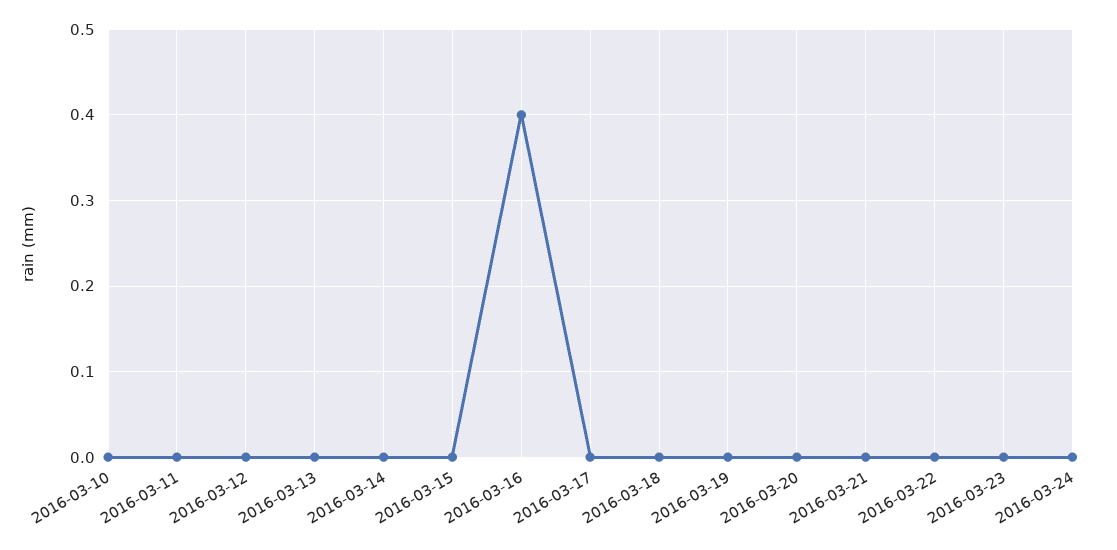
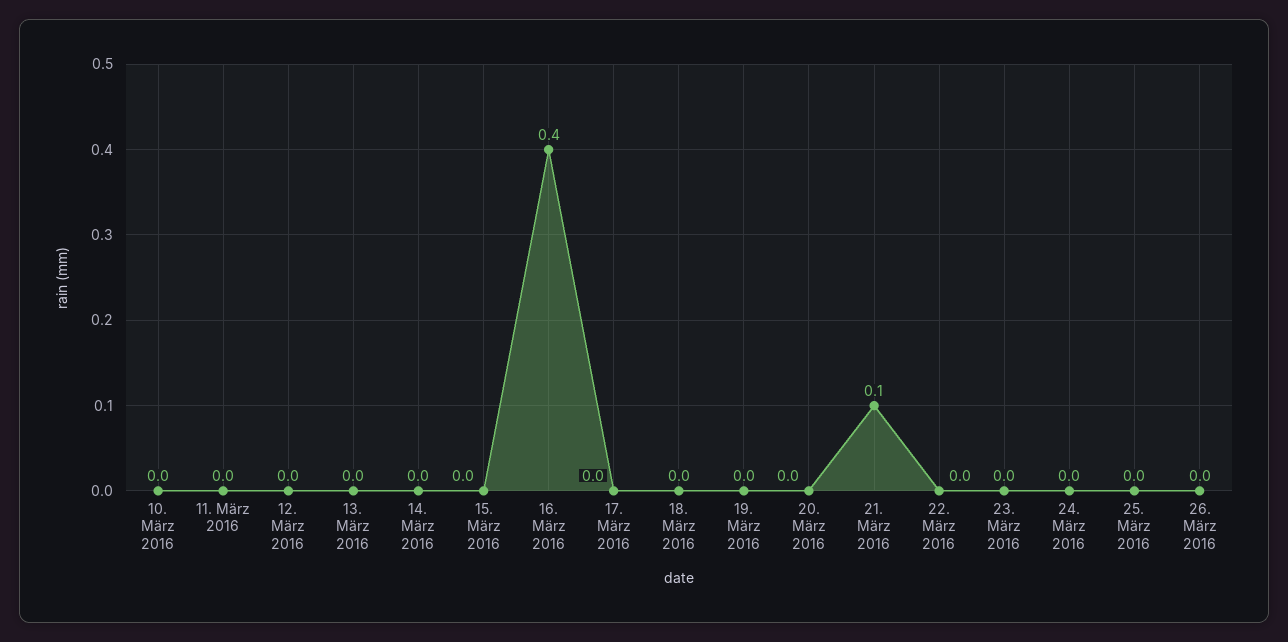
2016-03-21: 0 -> 0.1
25. März 2016: none -> 0
26. März 2016: none -> 0

